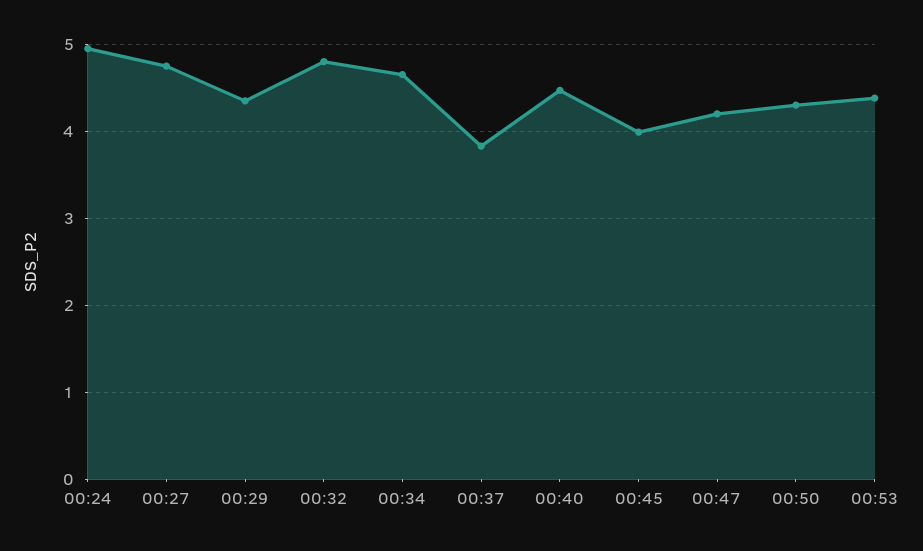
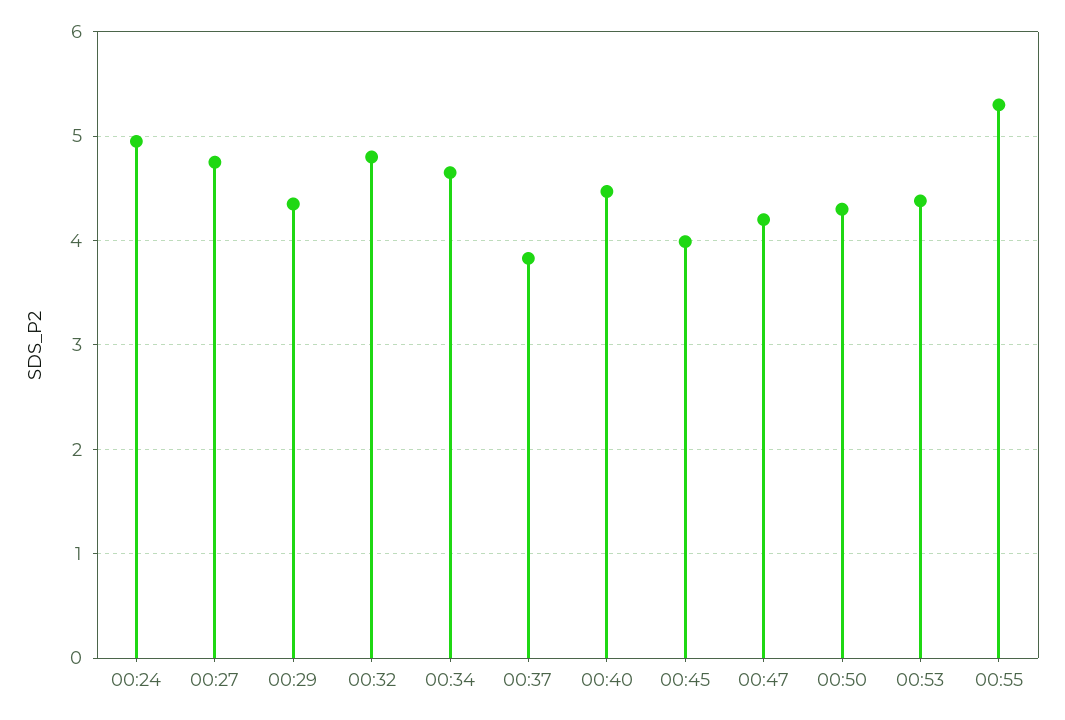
00:55: none -> 5.3

